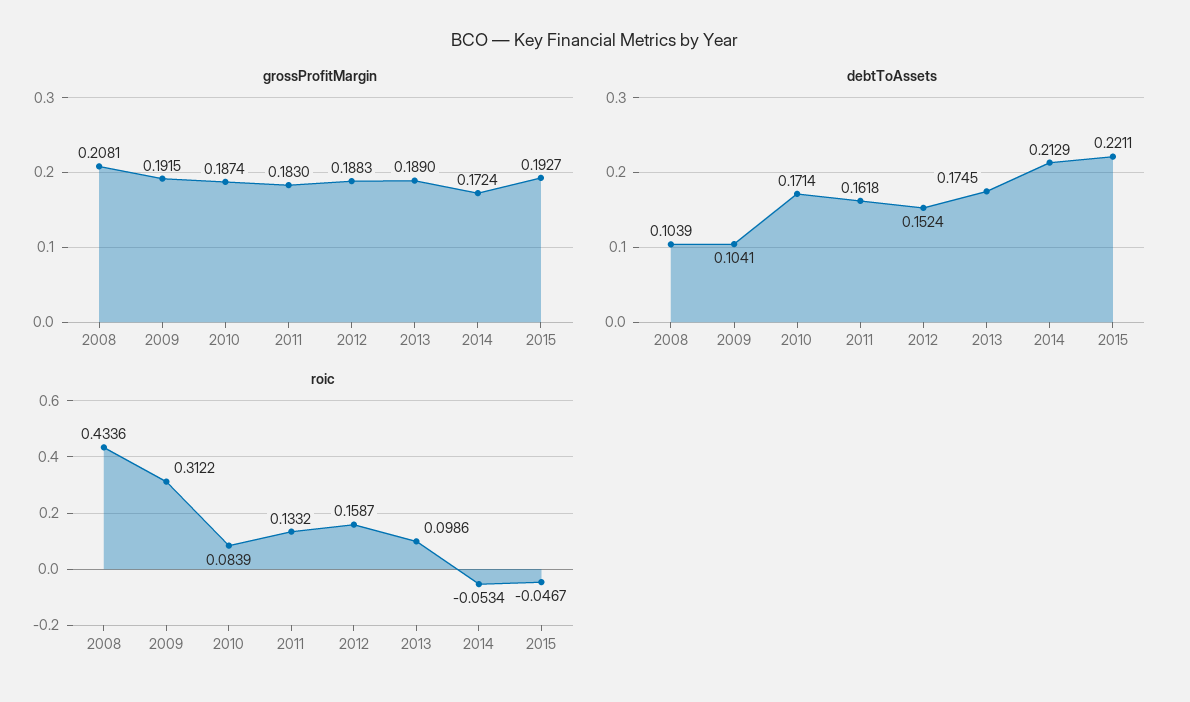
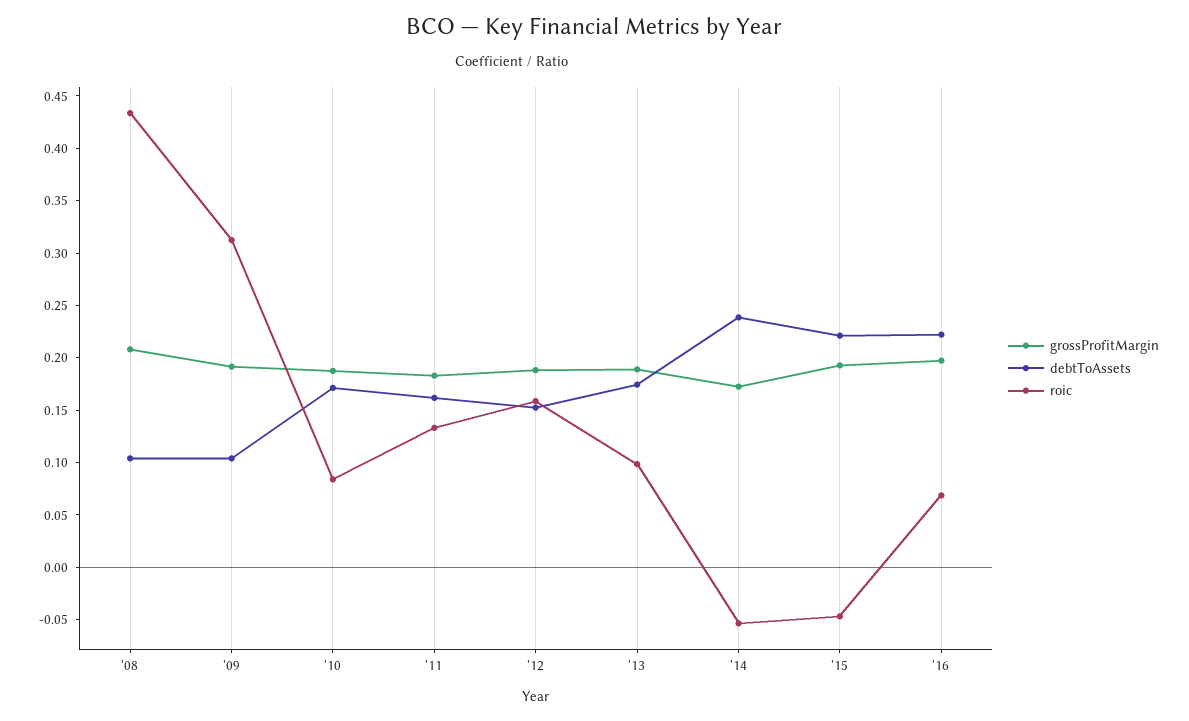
debtToAssets, 2014: 0.2129 -> 0.24
grossProfitMargin, '16: none -> 0.2
debtToAssets, '16: none -> 0.22
roic, '16: none -> 0.07

